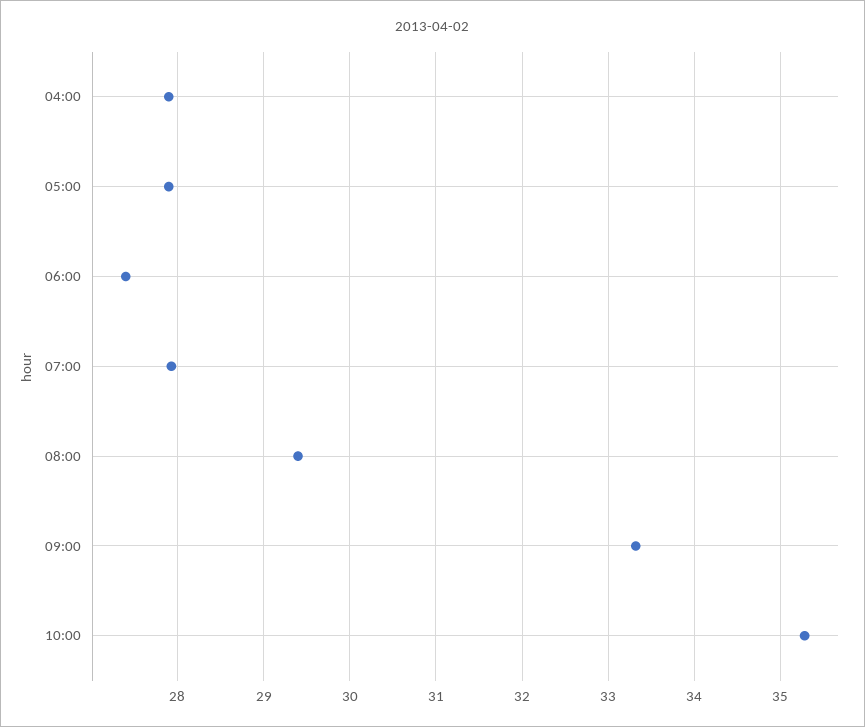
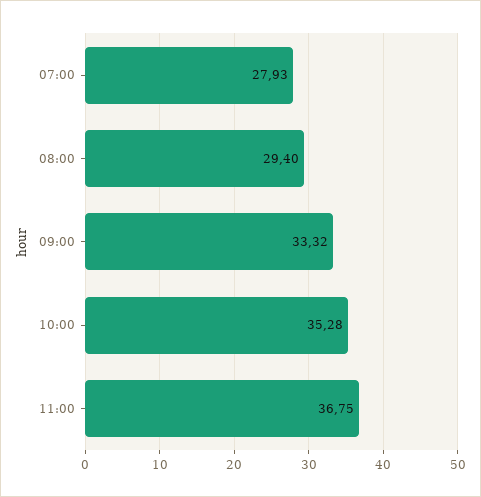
04:00: 27.9 -> none
05:00: 27.9 -> none
06:00: 27.4 -> none
11:00: none -> 36.75

